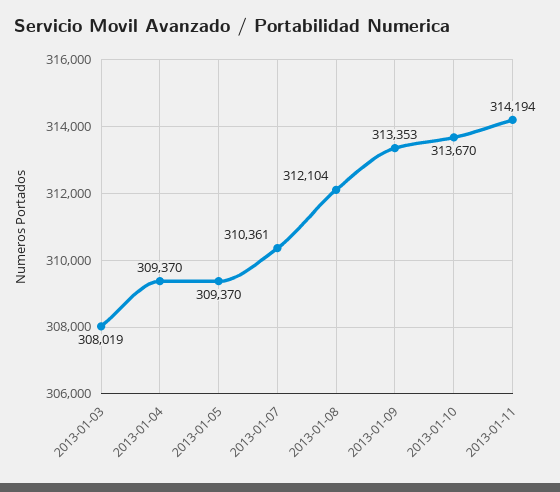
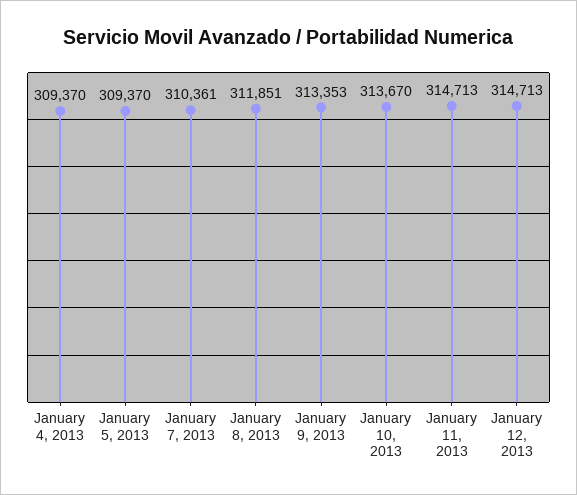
2013-01-03: 308019 -> none
2013-01-08: 312104 -> 311851
2013-01-11: 314194 -> 314713
January 12, 2013: none -> 314713

